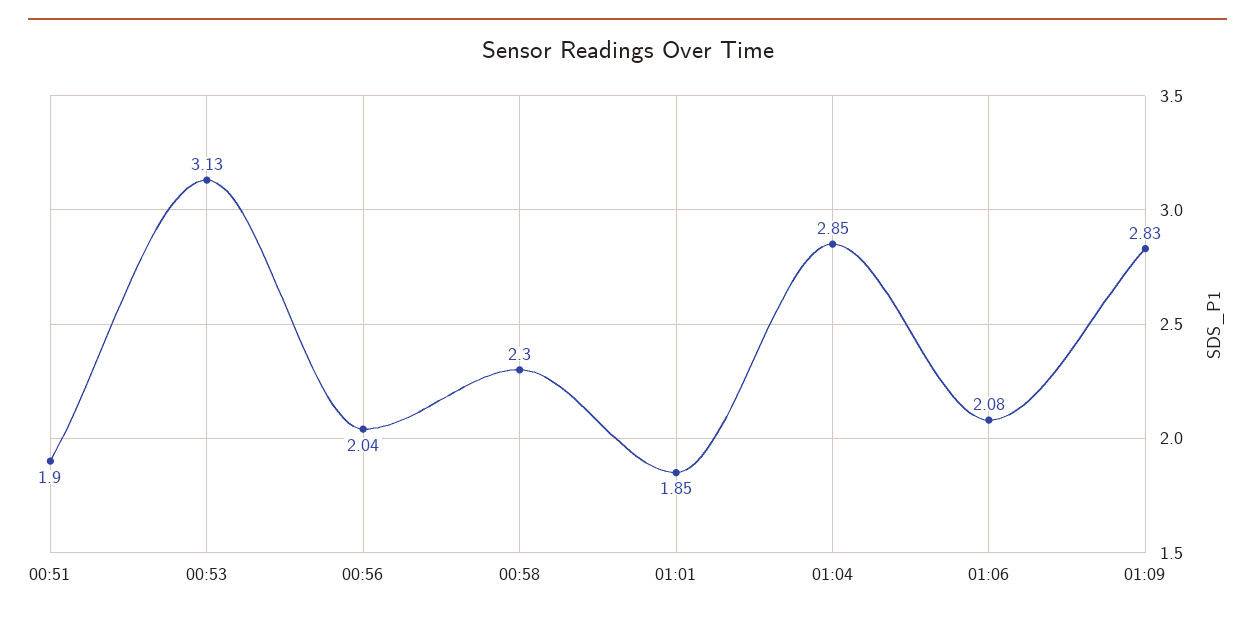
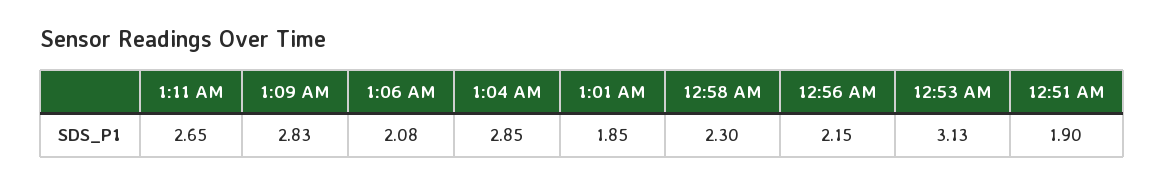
00:56: 2.04 -> 2.15
1:11 AM: none -> 2.65

